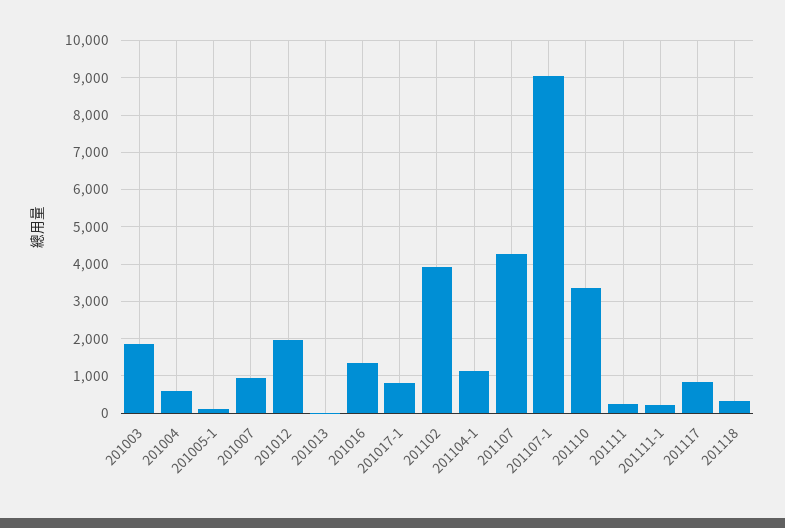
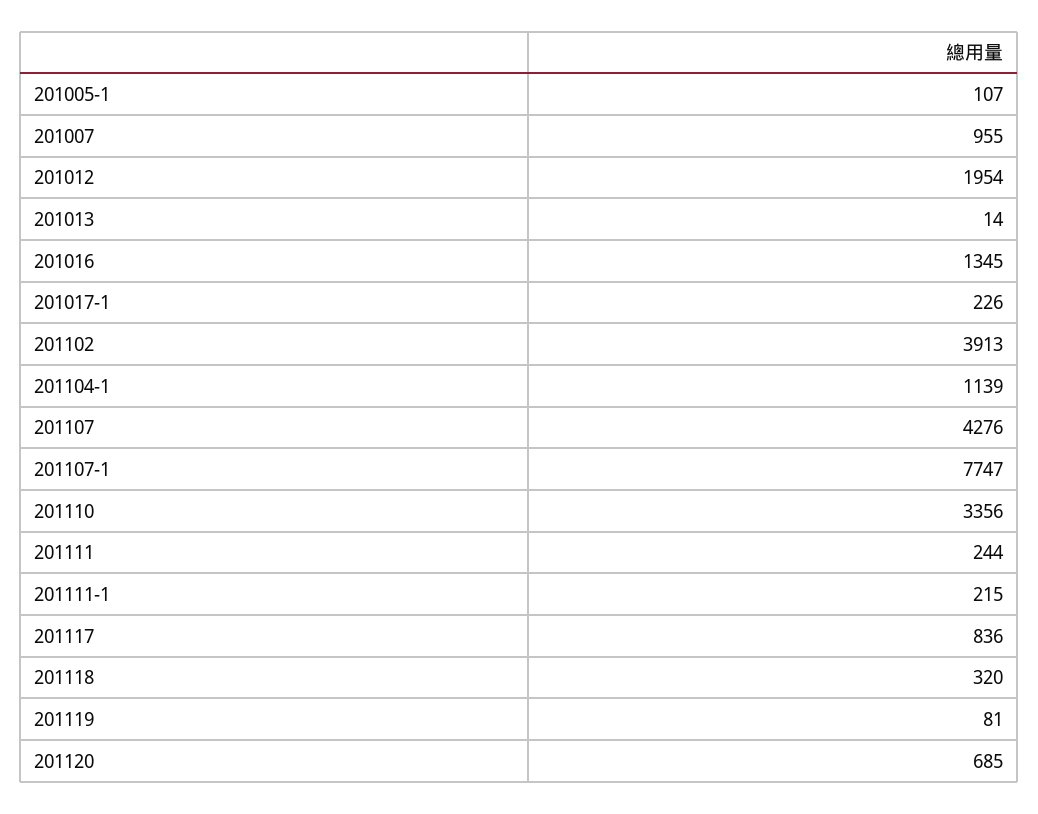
201003: 1800 -> none
201004: 600 -> none
201017-1: 800 -> 226
201107-1: 9000 -> 7747
201119: none -> 81
201120: none -> 685

